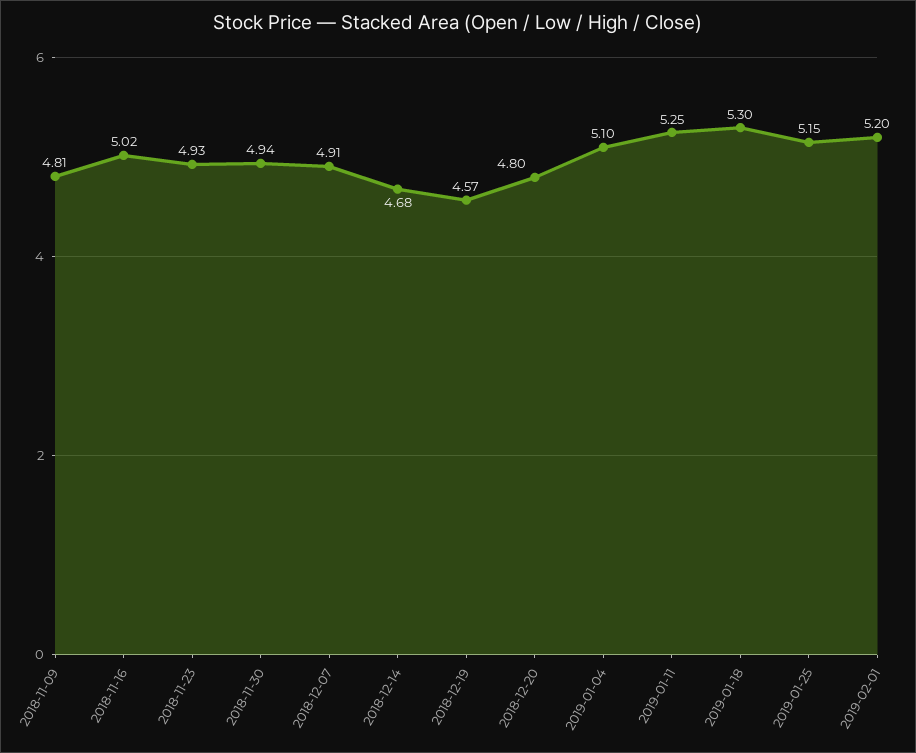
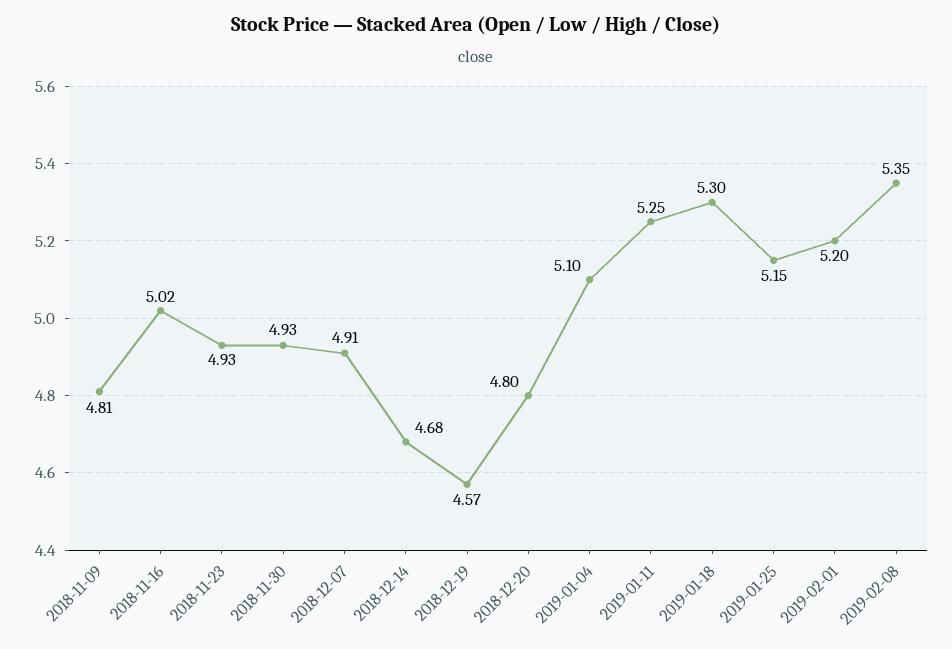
2018-11-30: 4.94 -> 4.93
2019-02-08: none -> 5.35

